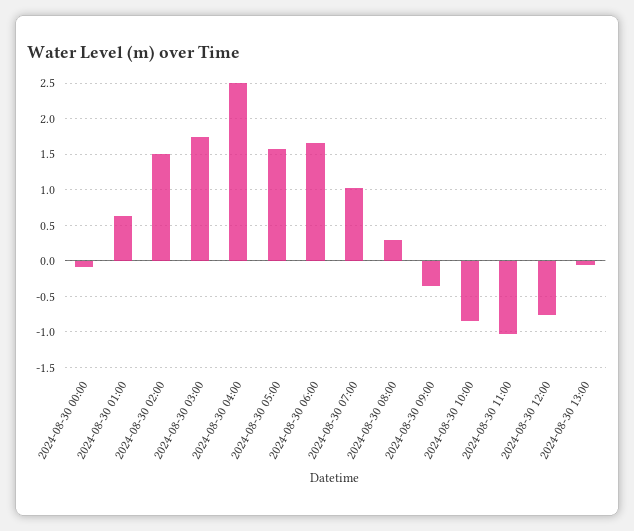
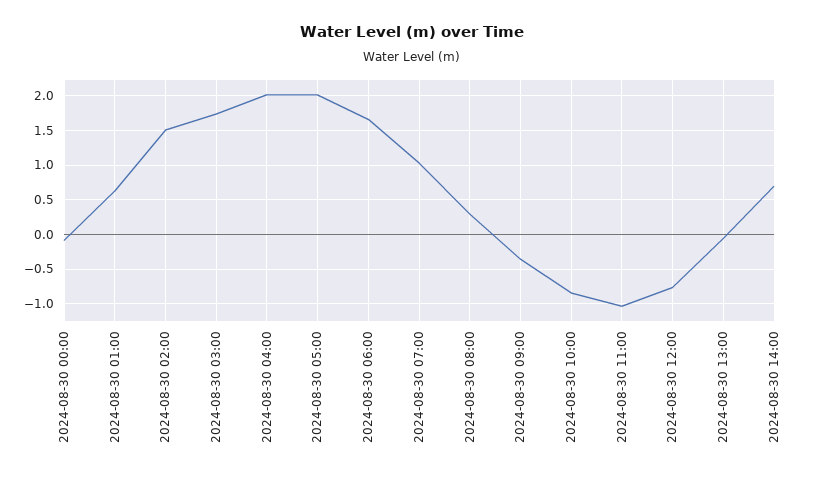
2024-08-30 04:00: 2.5 -> 2
2024-08-30 05:00: 1.6 -> 2
2024-08-30 14:00: none -> 0.7

